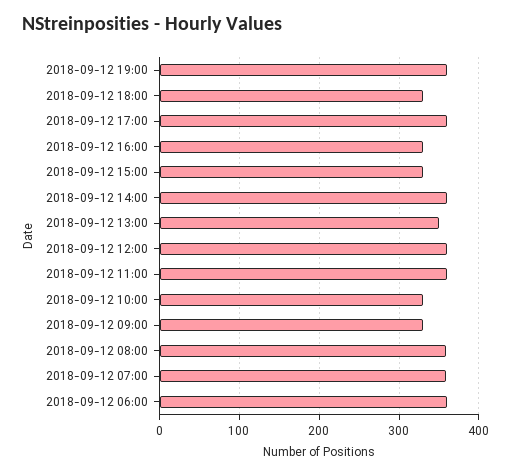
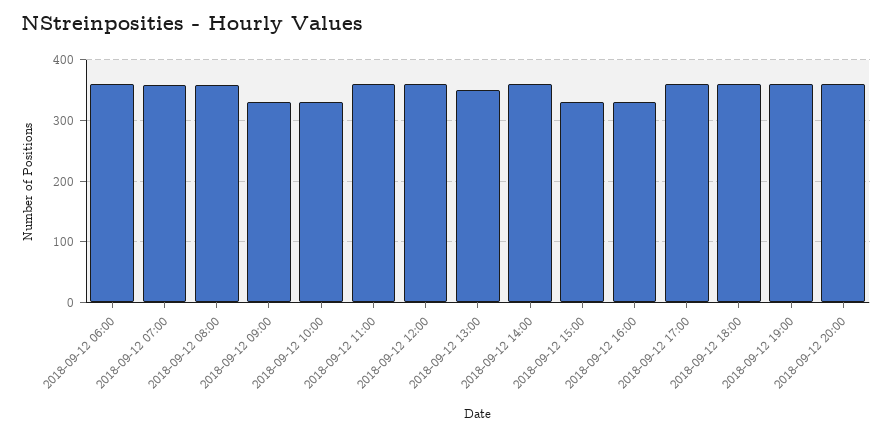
2018-09-12 18:00: 330 -> 360
2018-09-12 20:00: none -> 360

